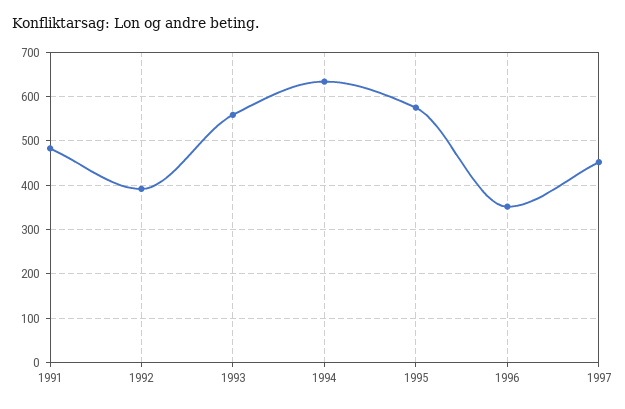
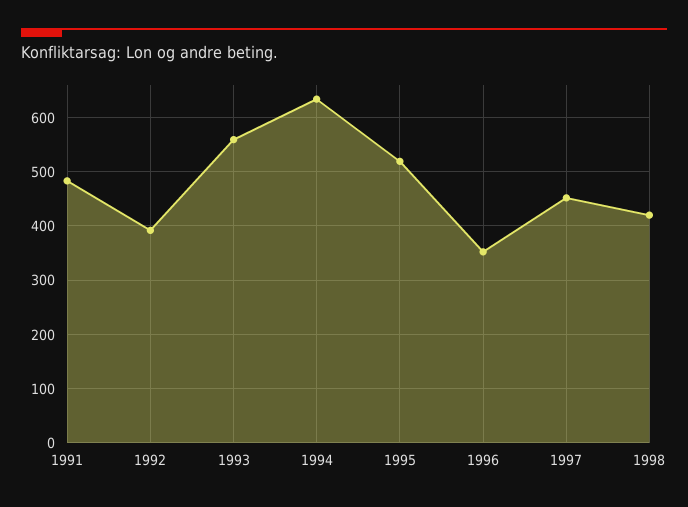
1995: 580 -> 520
1998: none -> 420

